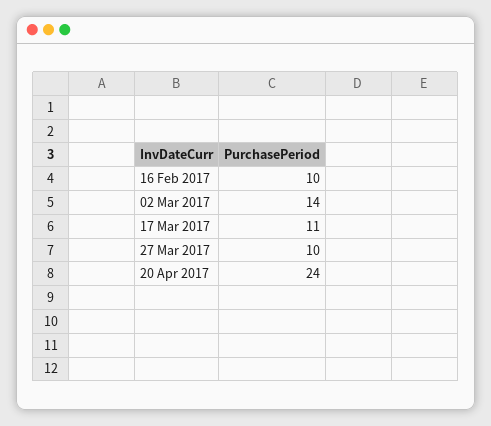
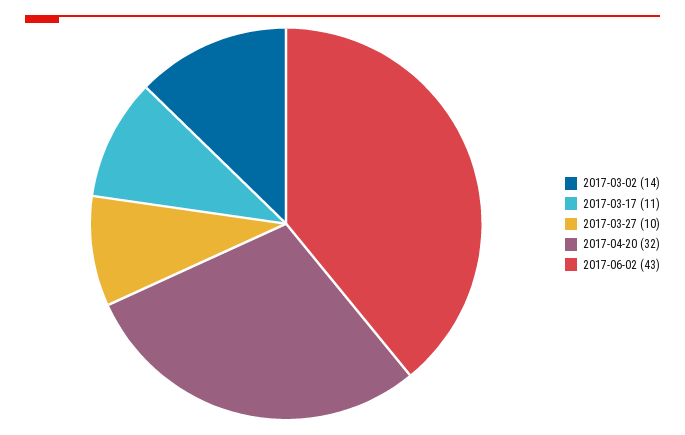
16 Feb 2017: 10 -> none
20 Apr 2017: 24 -> 32
2017-06-02: none -> 43

